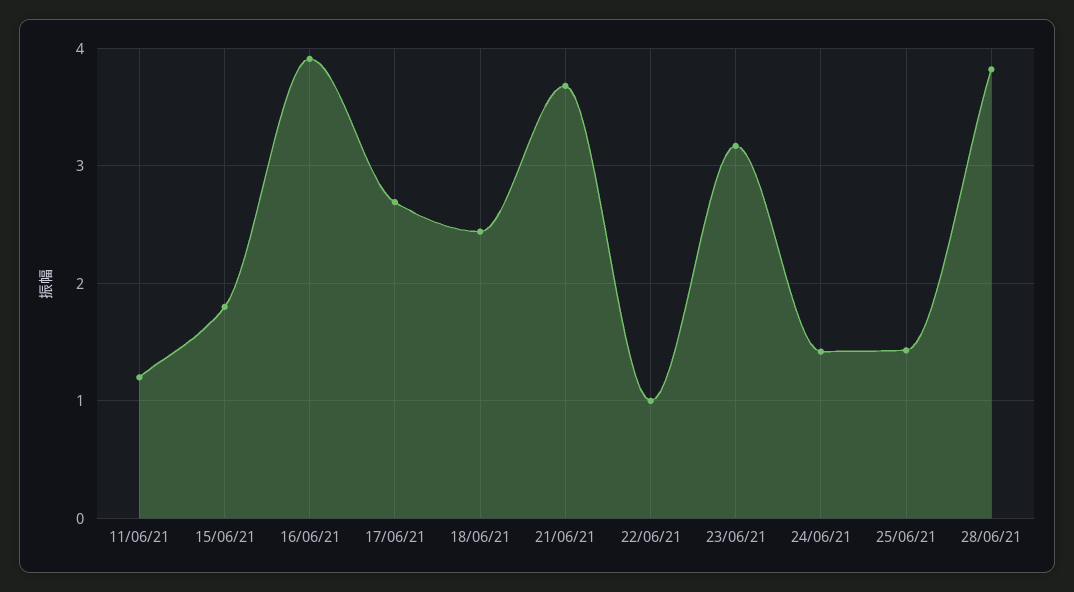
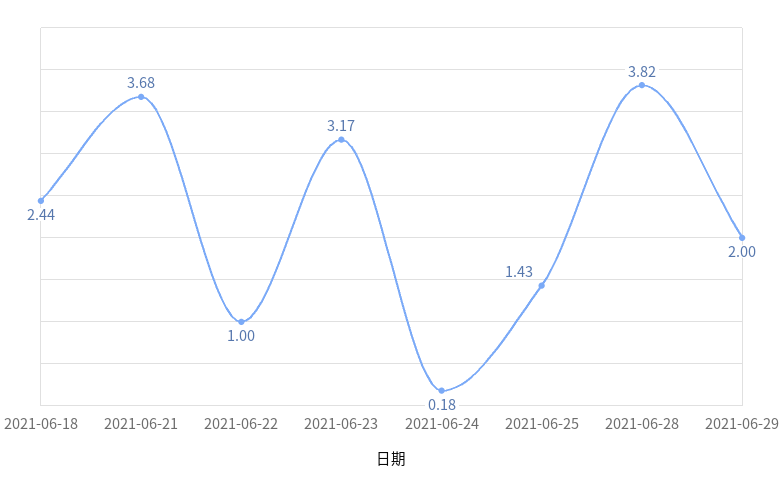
11/06/21: 1.2 -> none
15/06/21: 1.8 -> none
16/06/21: 3.9 -> none
17/06/21: 2.7 -> none
24/06/21: 1.4 -> 0.18
2021-06-29: none -> 2

